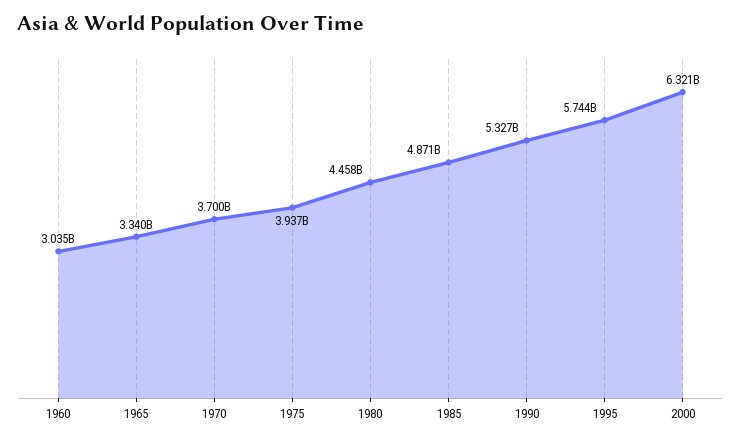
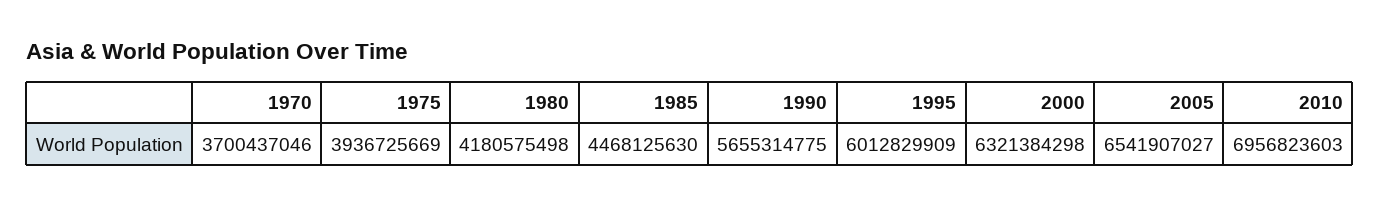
1960: 3035000000 -> none
1965: 3340000000 -> none
1980: 4458000000 -> 4180575498
1985: 4871000000 -> 4468125630
1990: 5327000000 -> 5655314775
1995: 5744000000 -> 6012829909
2005: none -> 6541907027
2010: none -> 6956823603

